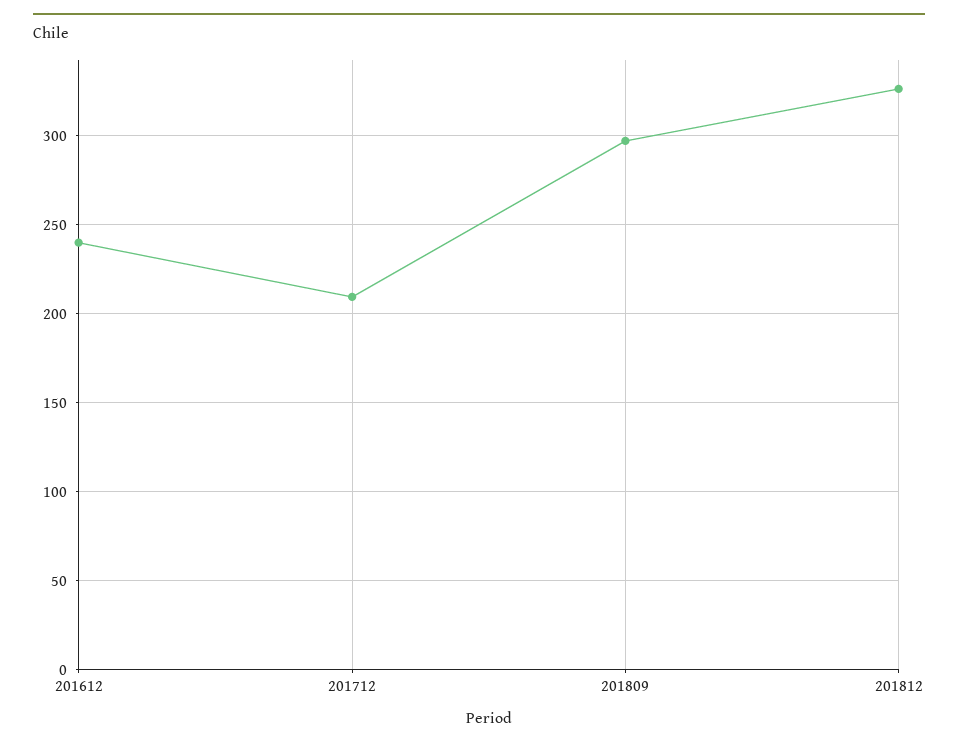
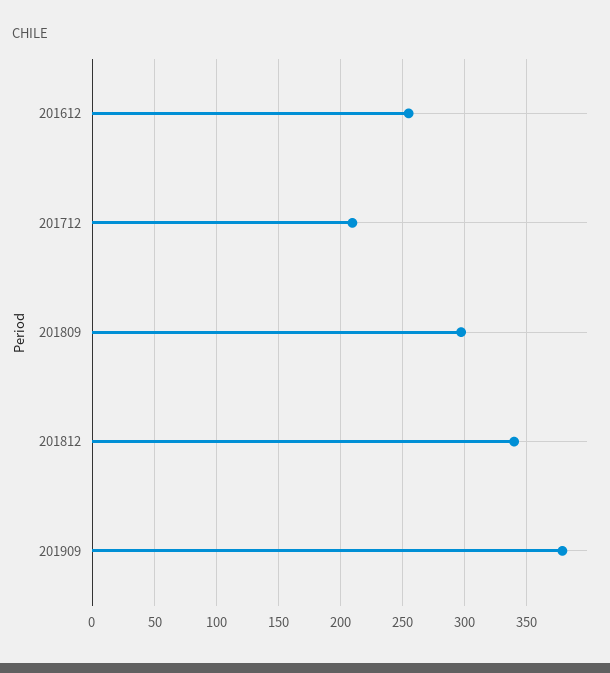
201612: 240 -> 255
201812: 325 -> 340
201909: none -> 380

